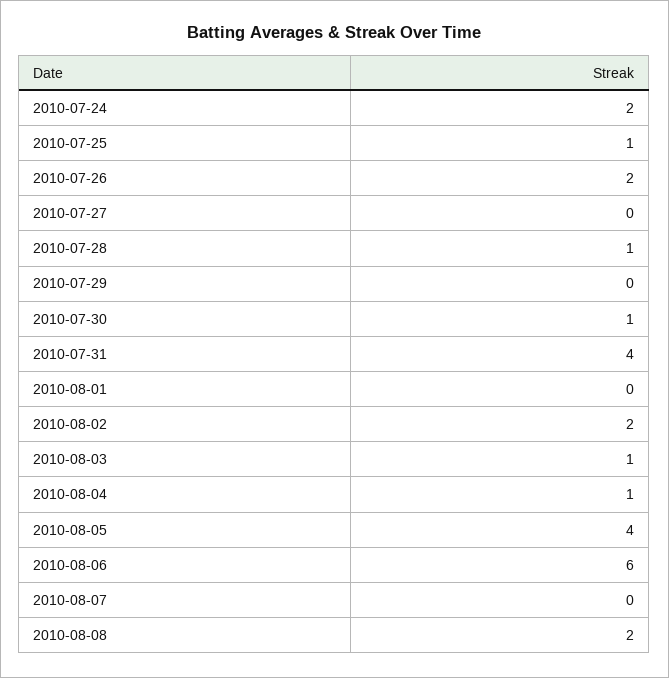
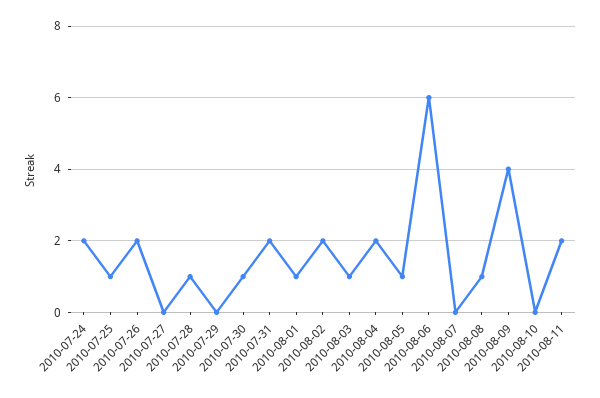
2010-07-31: 4 -> 2
2010-08-01: 0 -> 1
2010-08-04: 1 -> 2
2010-08-05: 4 -> 1
2010-08-08: 2 -> 1
2010-08-09: none -> 4
2010-08-10: none -> 0
2010-08-11: none -> 2

